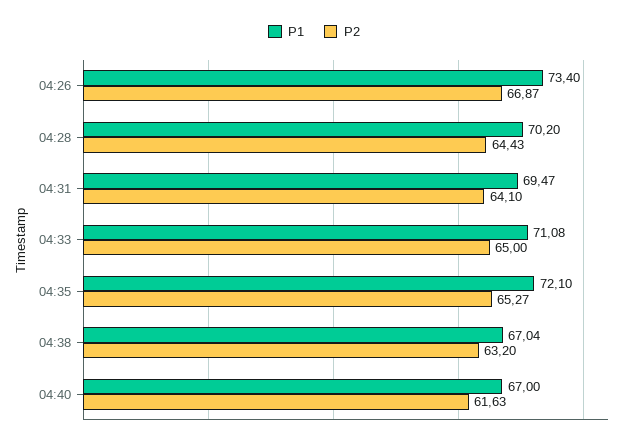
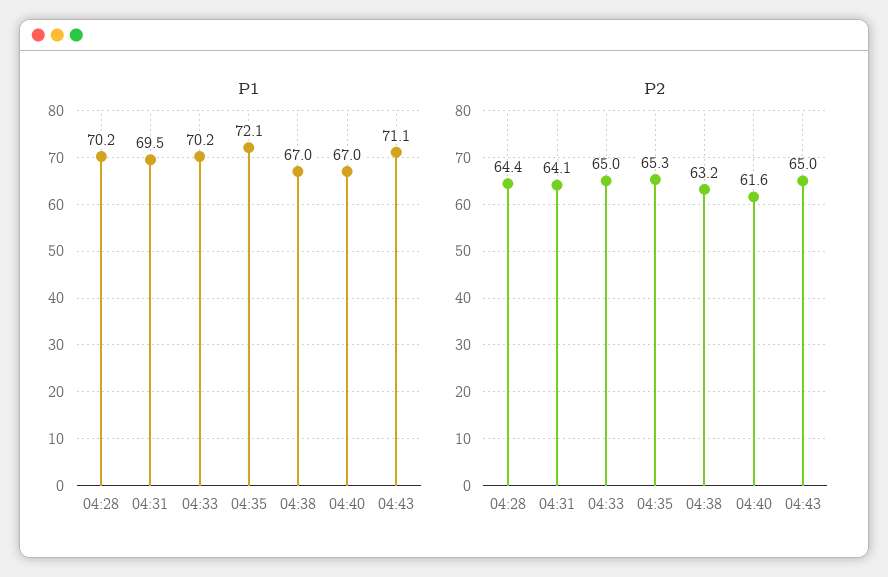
P1, 04:26: 73.4 -> none
P2, 04:26: 66.87 -> none
P1, 04:33: 71.08 -> 70.2
P1, 04:43: none -> 71.1
P2, 04:43: none -> 65

